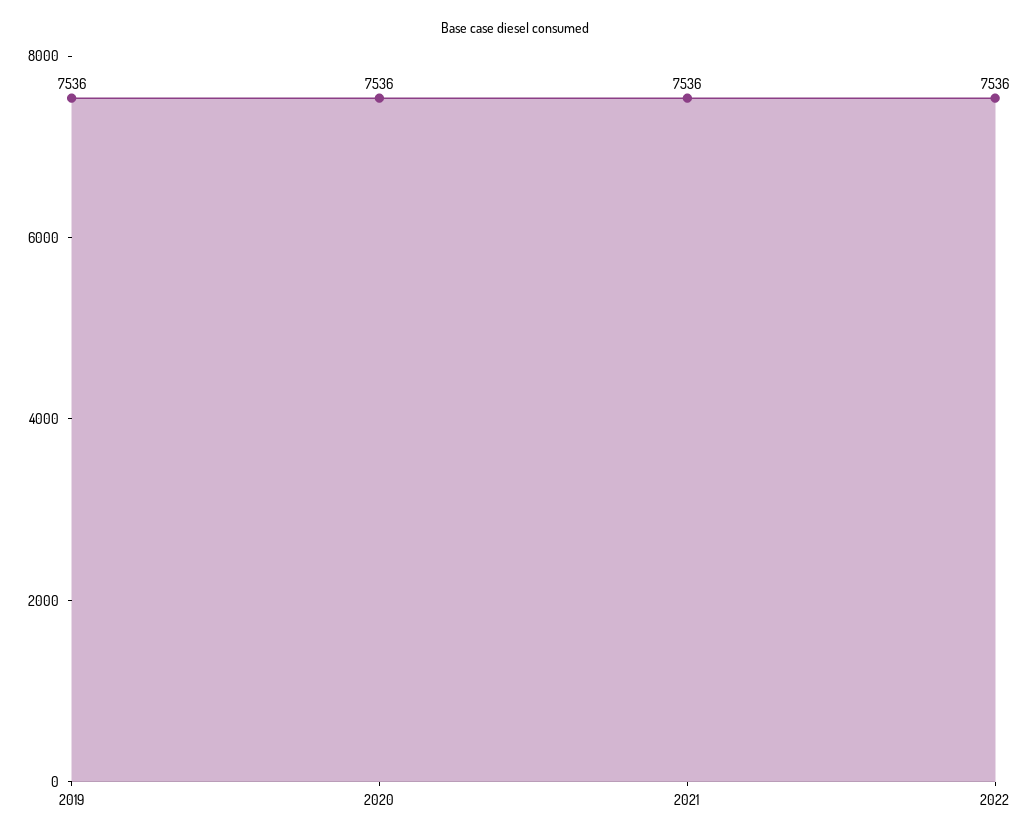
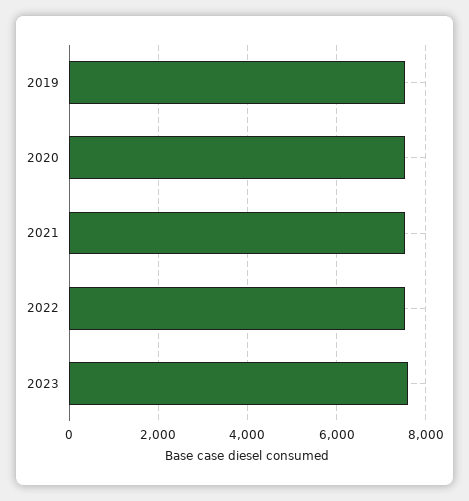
2023: none -> 7600

